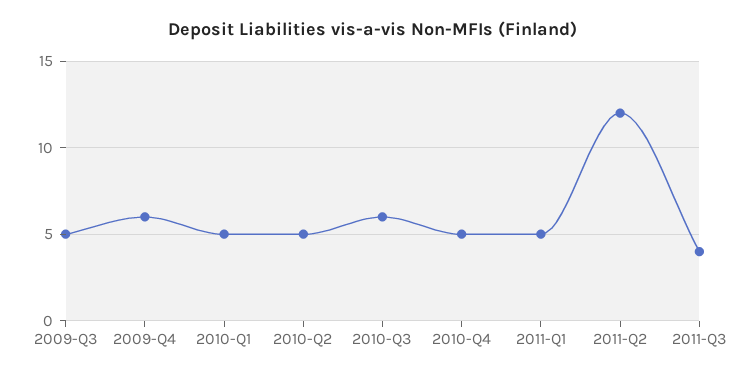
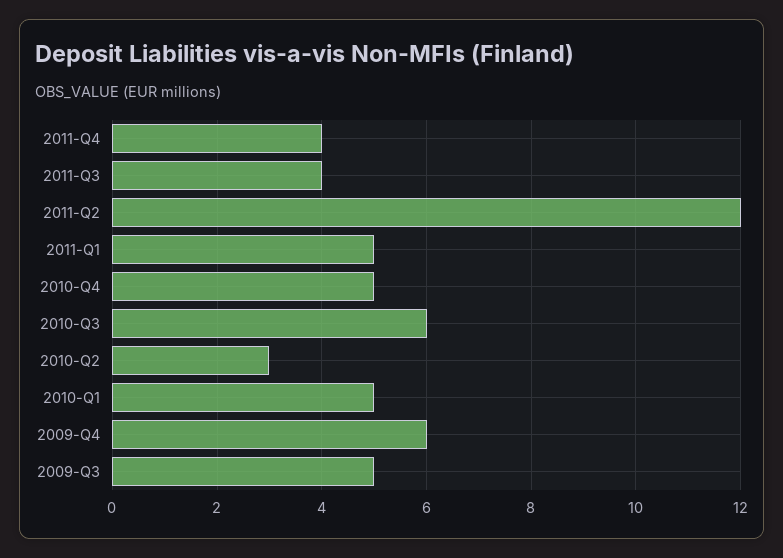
2010-Q2: 5 -> 3
2011-Q4: none -> 4

